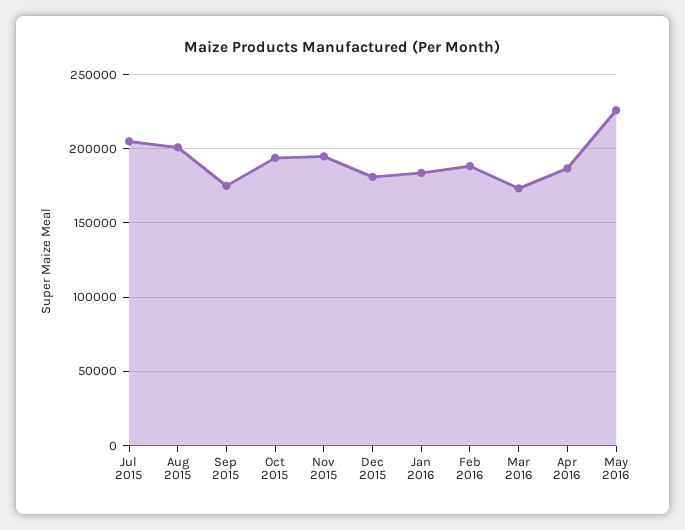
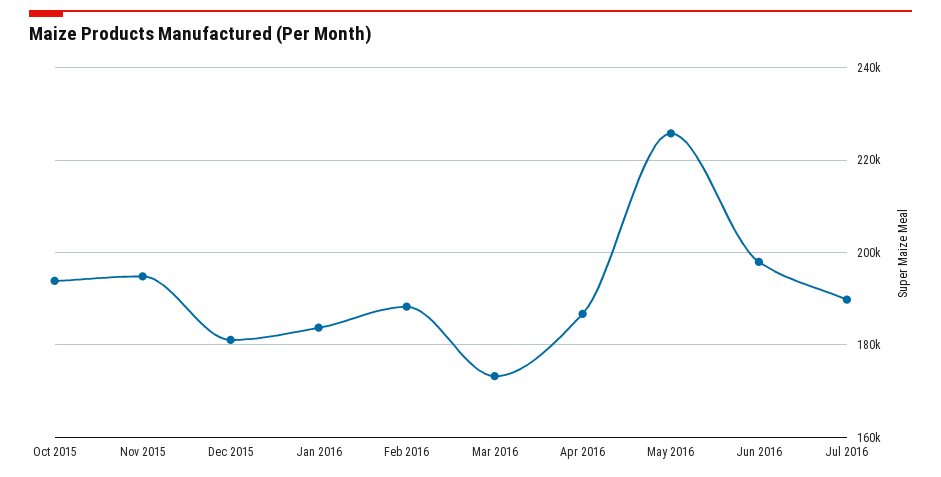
Jul 2015: 205000 -> none
Aug 2015: 200000 -> none
Sep 2015: 175000 -> none
Jun 2016: none -> 198000
Jul 2016: none -> 190000

